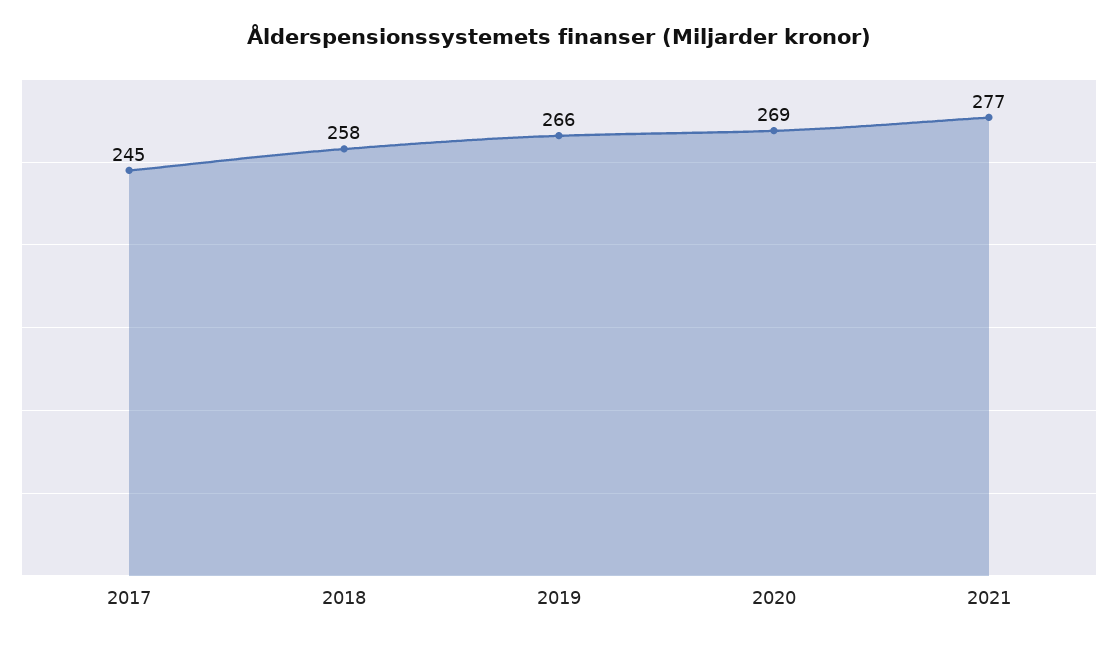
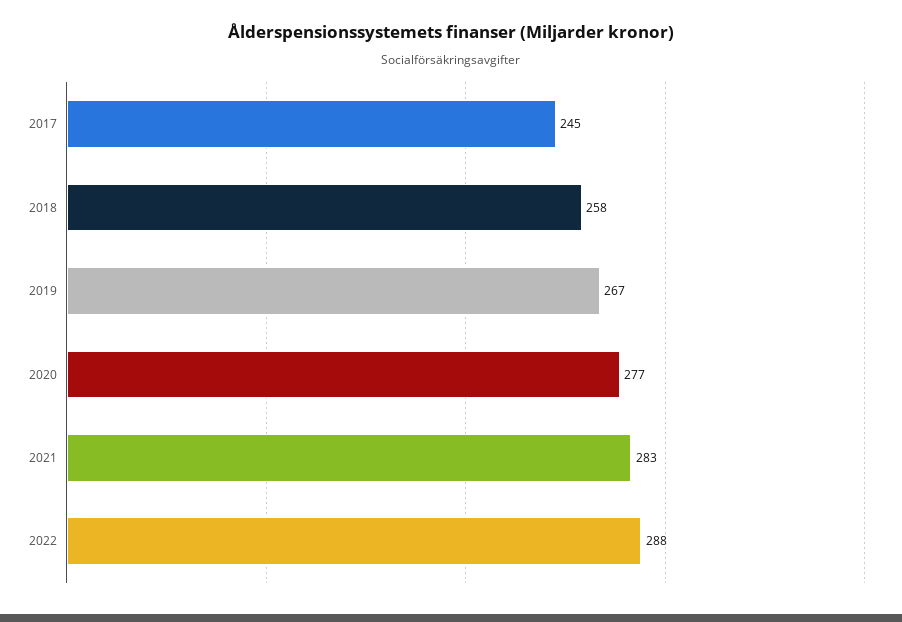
2019: 266 -> 267
2020: 269 -> 277
2021: 277 -> 283
2022: none -> 288

